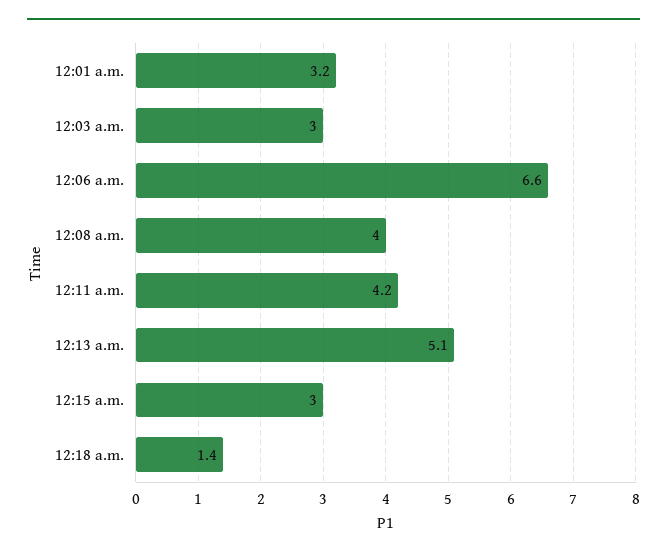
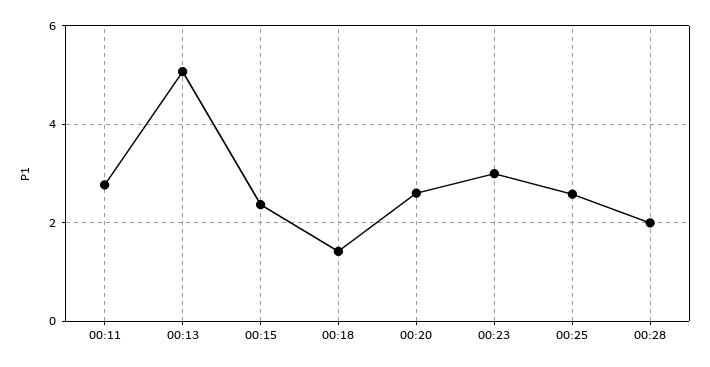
12:01 a.m.: 3.2 -> none
12:03 a.m.: 3 -> none
12:06 a.m.: 6.6 -> none
12:08 a.m.: 4 -> none
12:11 a.m.: 4.2 -> 2.8
12:15 a.m.: 3 -> 2.4
00:20: none -> 2.6
00:23: none -> 3
00:25: none -> 2.6
00:28: none -> 2

